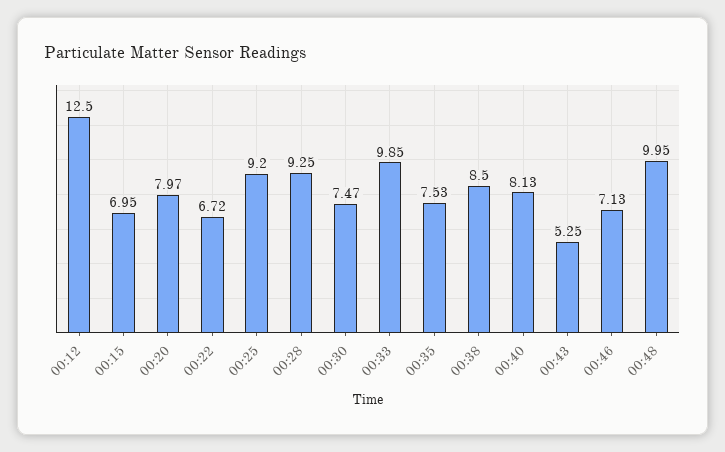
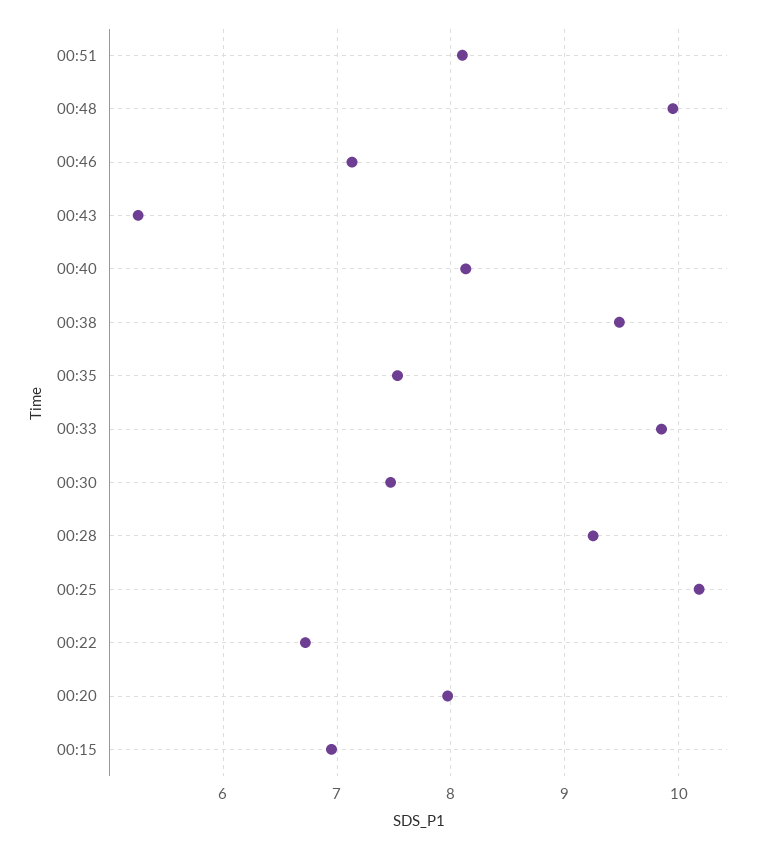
00:12: 12.5 -> none
00:25: 9.2 -> 10.2
00:38: 8.5 -> 9.5
00:51: none -> 8.1

